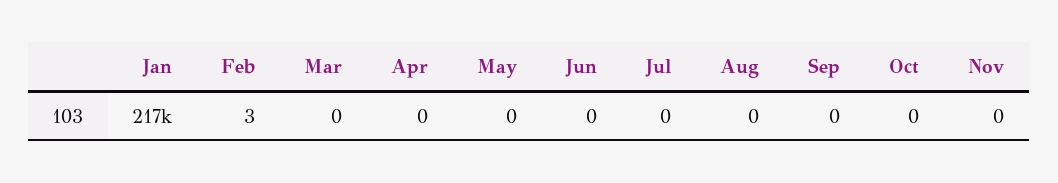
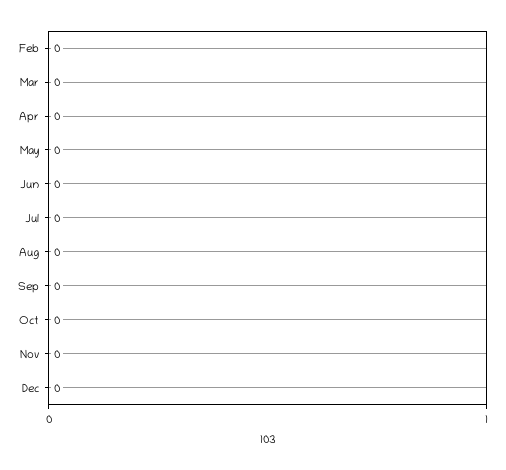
Jan: 217000 -> none
Feb: 3 -> 0
Dec: none -> 0

